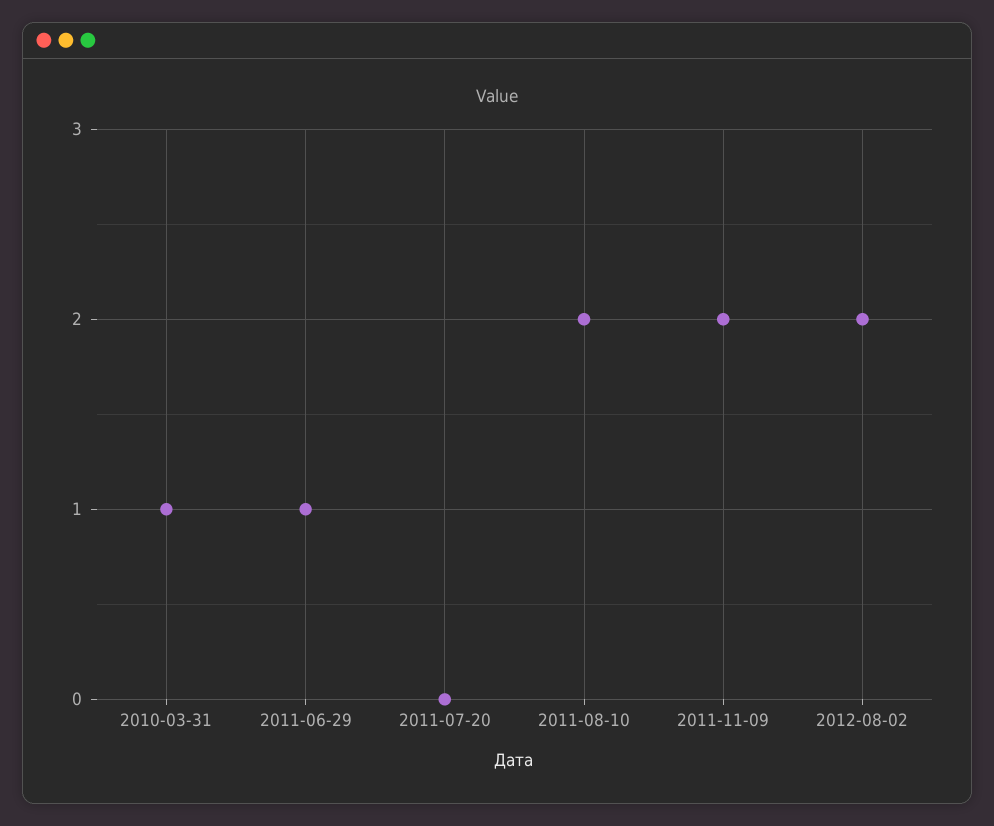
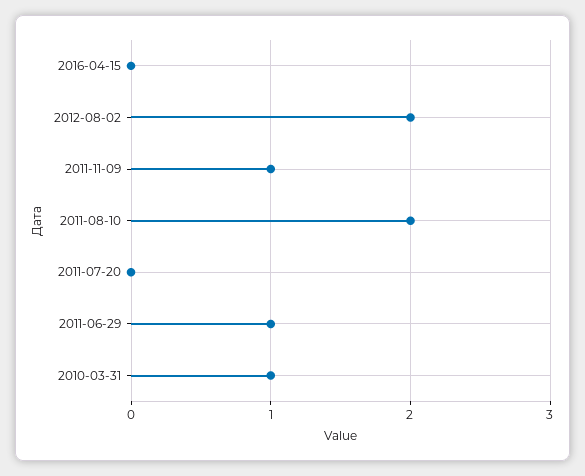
2011-11-09: 2 -> 1
2016-04-15: none -> 0

